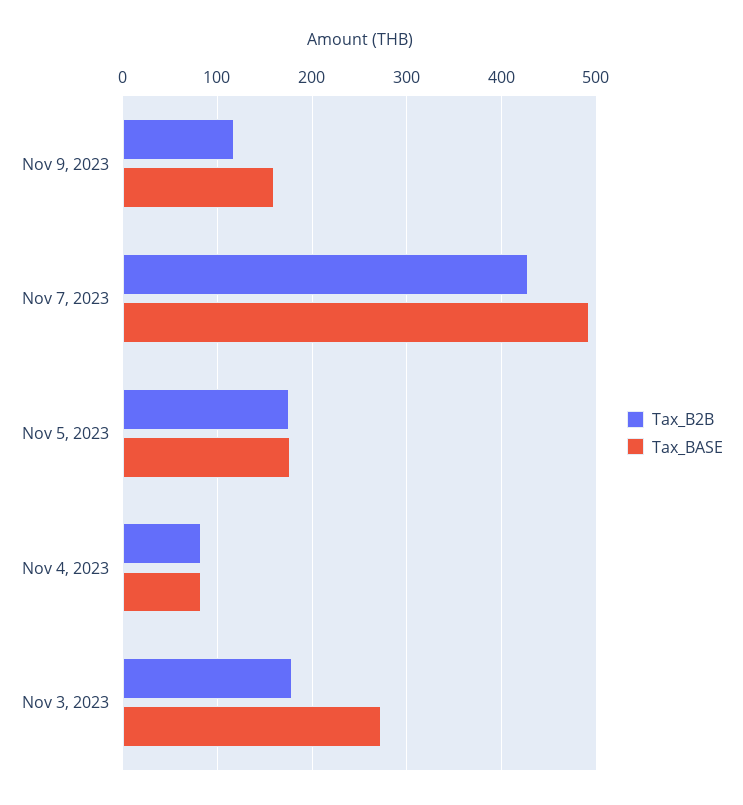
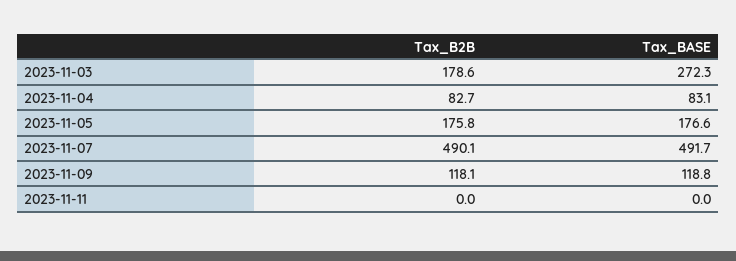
Tax_BASE, Nov 9, 2023: 160 -> 118.8
Tax_B2B, Nov 7, 2023: 430 -> 490.1
Tax_B2B, 2023-11-11: none -> 0
Tax_BASE, 2023-11-11: none -> 0

